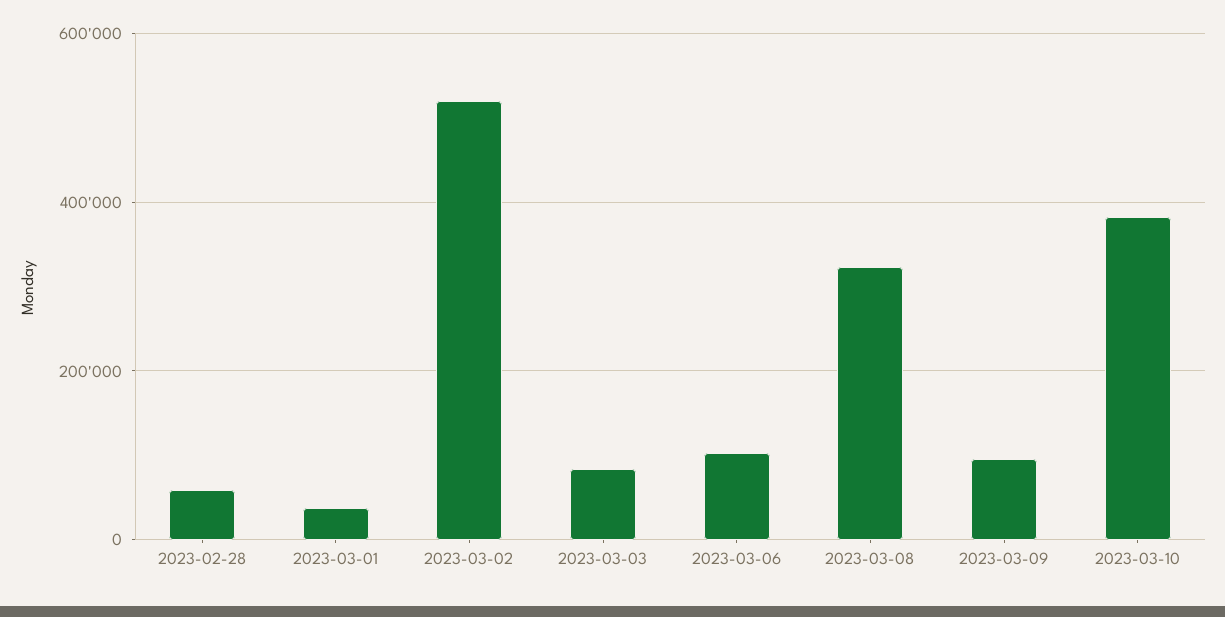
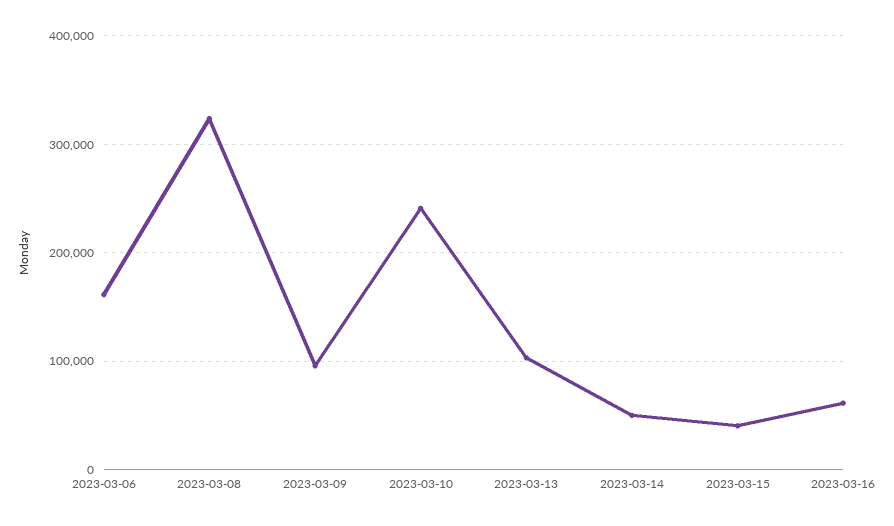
2023-02-28: 60000 -> none
2023-03-01: 40000 -> none
2023-03-02: 520000 -> none
2023-03-03: 80000 -> none
2023-03-06: 100000 -> 160000
2023-03-10: 380000 -> 240000
2023-03-13: none -> 100000
2023-03-14: none -> 50000
2023-03-15: none -> 40000
2023-03-16: none -> 60000

